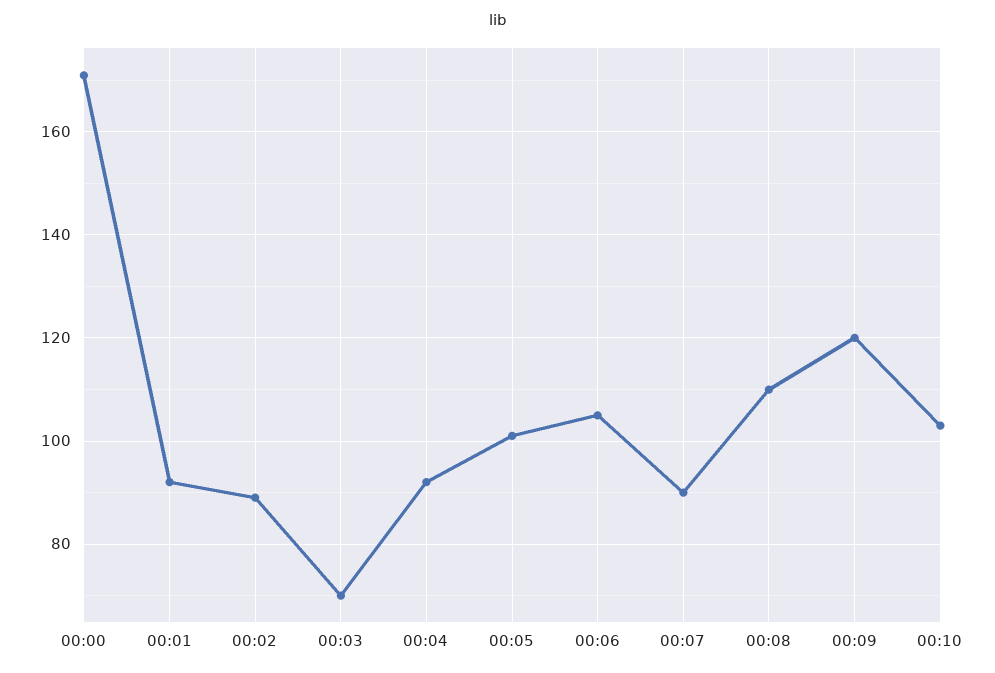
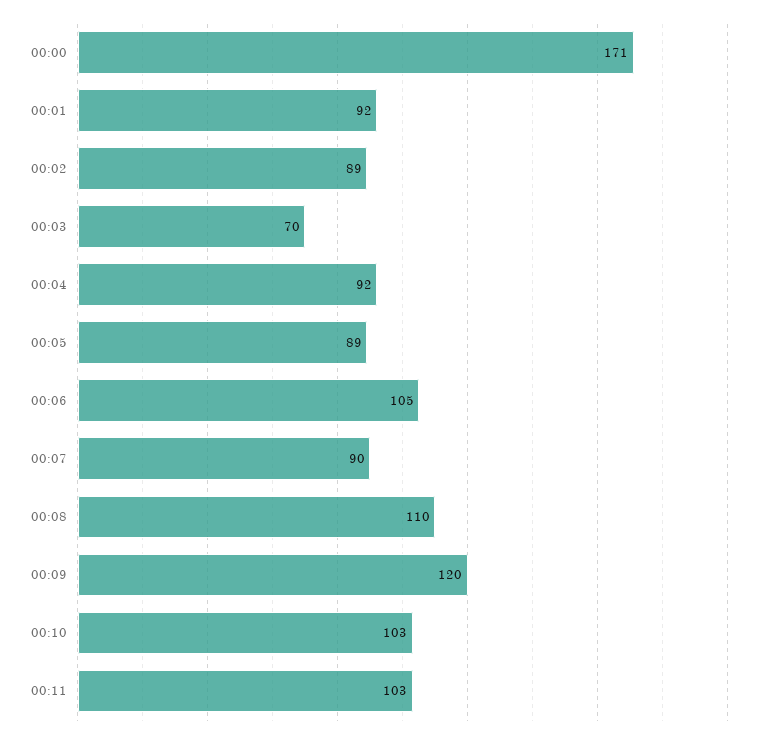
00:05: 100 -> 89
00:11: none -> 103

